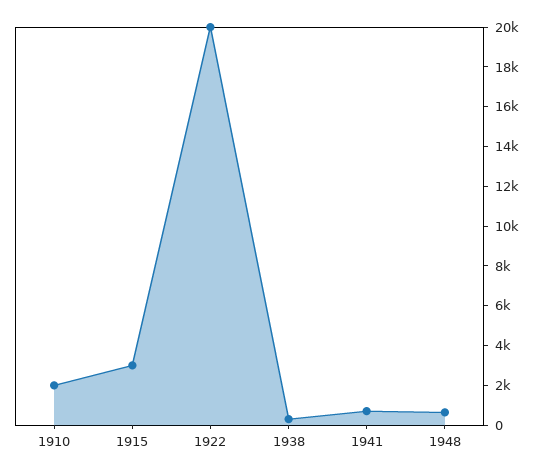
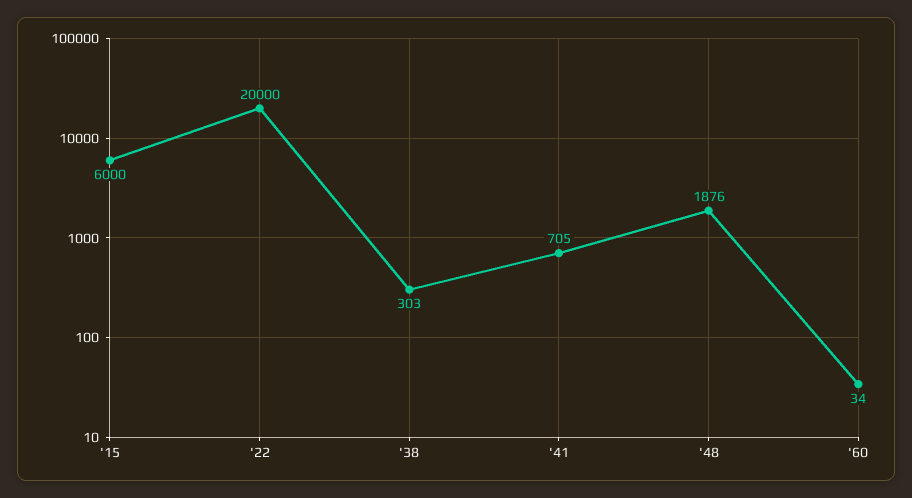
1910: 2000 -> none
1915: 3000 -> 6000
1948: 500 -> 1876
'60: none -> 34

